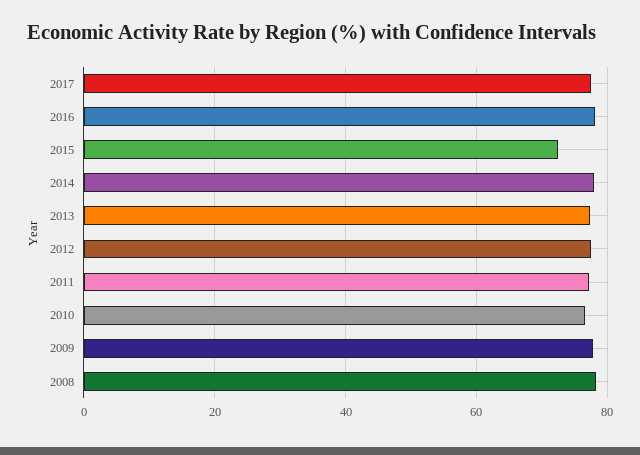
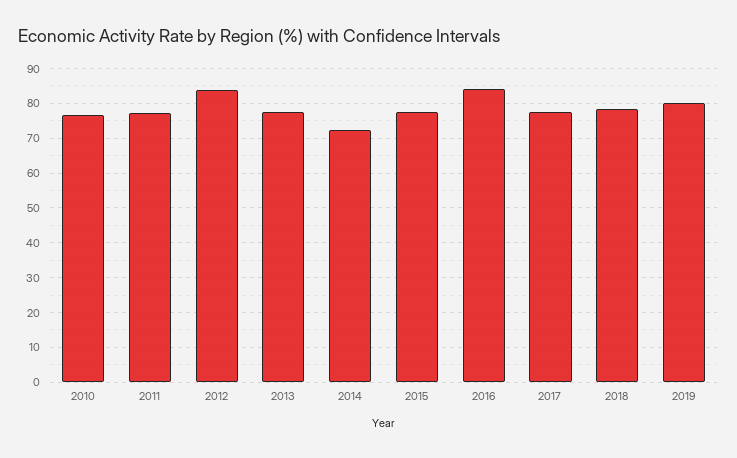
2016: 78 -> 84
2015: 72 -> 78
2014: 78 -> 72
2012: 78 -> 84
2009: 78 -> none
2008: 78 -> none
2018: none -> 78
2019: none -> 80

